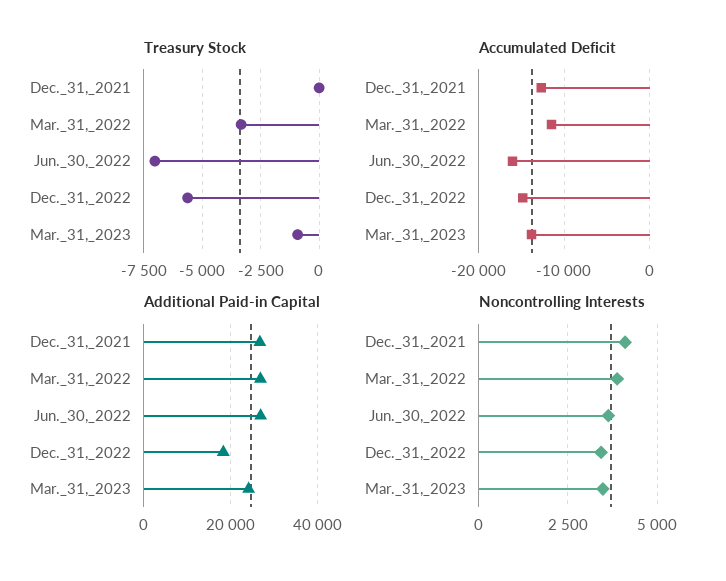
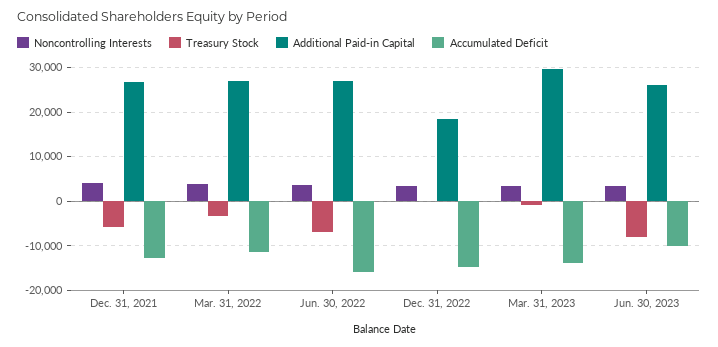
Treasury Stock, Dec._31,_2021: 0 -> -6000
Treasury Stock, Dec._31,_2022: -5500 -> 0
Additional Paid-in Capital, Mar._31,_2023: 24000 -> 30000
Noncontrolling Interests, Jun. 30, 2023: none -> 4000
Treasury Stock, Jun. 30, 2023: none -> -8000
Additional Paid-in Capital, Jun. 30, 2023: none -> 26000
Accumulated Deficit, Jun. 30, 2023: none -> -10000

